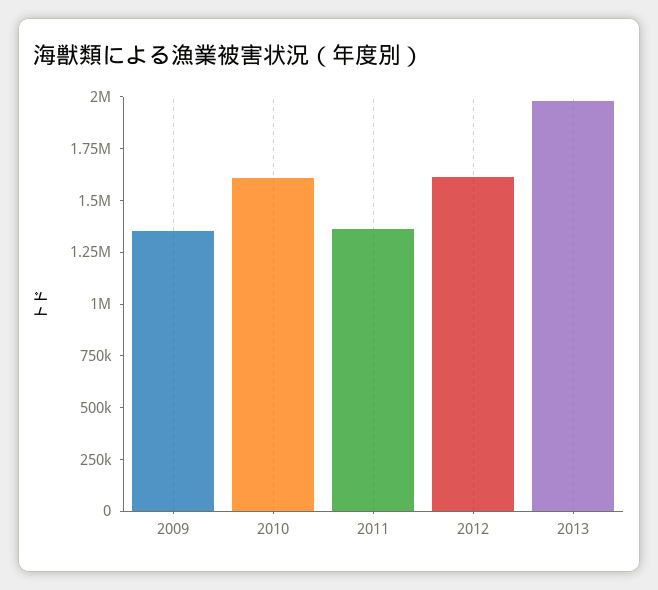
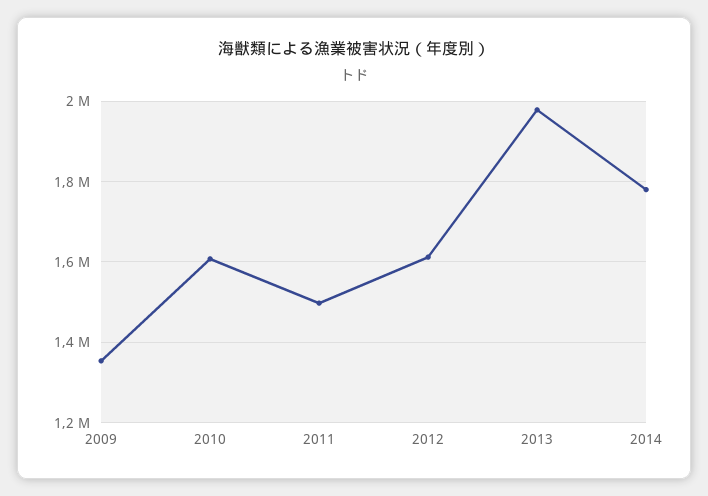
2011: 1350000 -> 1500000
2014: none -> 1780000

